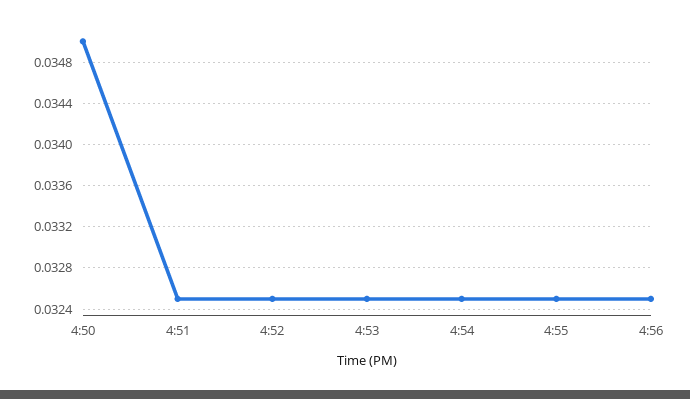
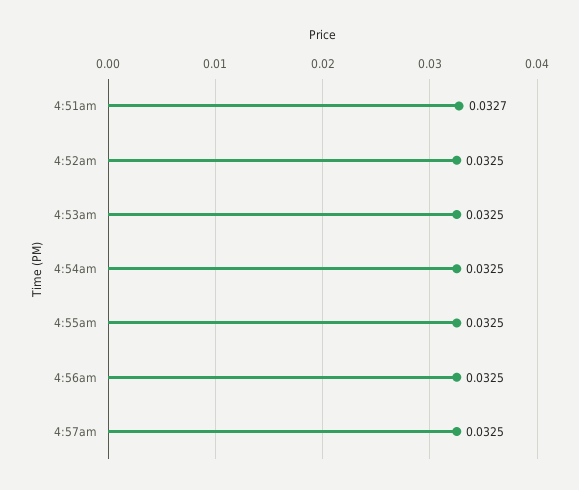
4:50: 0.035 -> none
4:51: 0.0325 -> 0.0327
4:57am: none -> 0.0325

